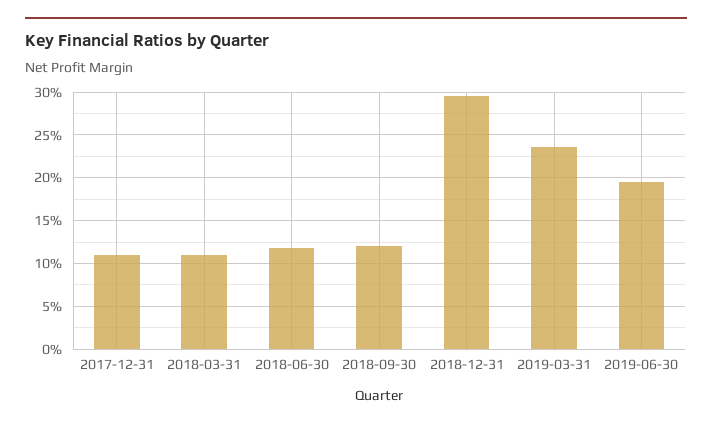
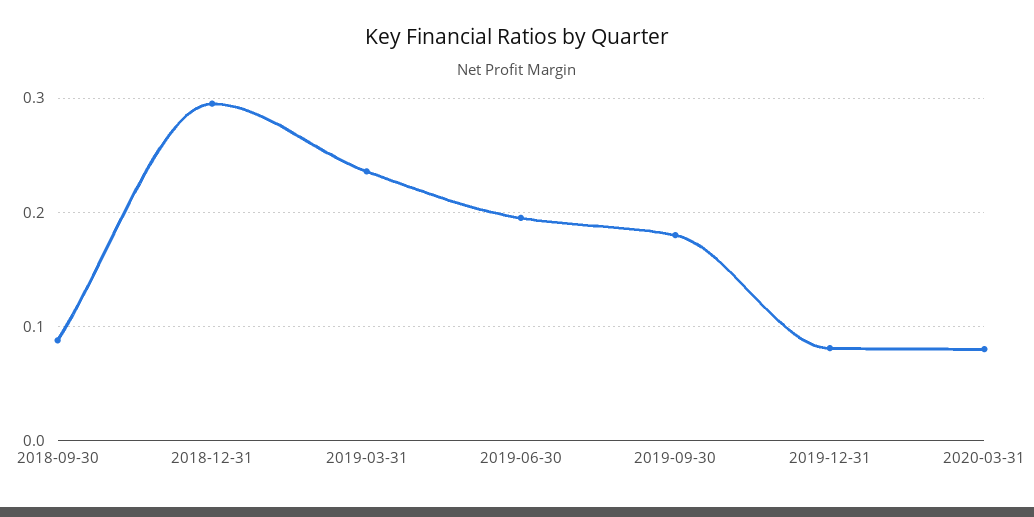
2017-12-31: 0.11 -> none
2018-03-31: 0.11 -> none
2018-06-30: 0.12 -> none
2018-09-30: 0.12 -> 0.09
2019-09-30: none -> 0.18
2019-12-31: none -> 0.08
2020-03-31: none -> 0.08

